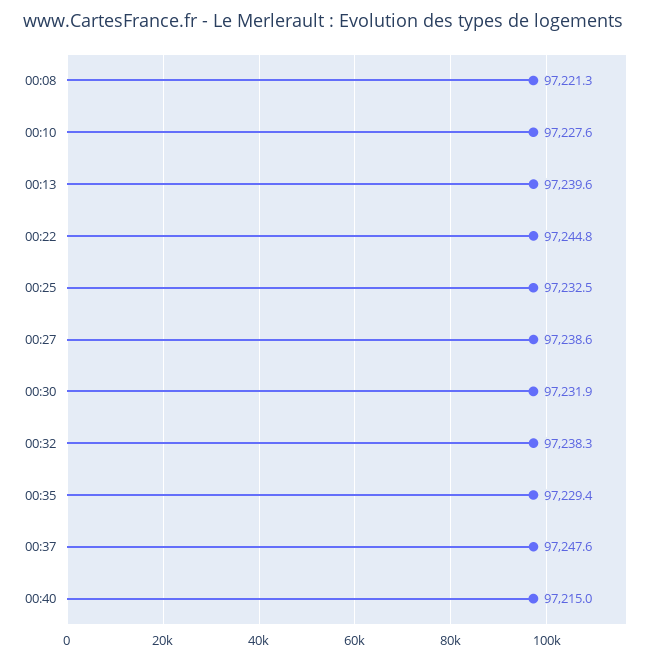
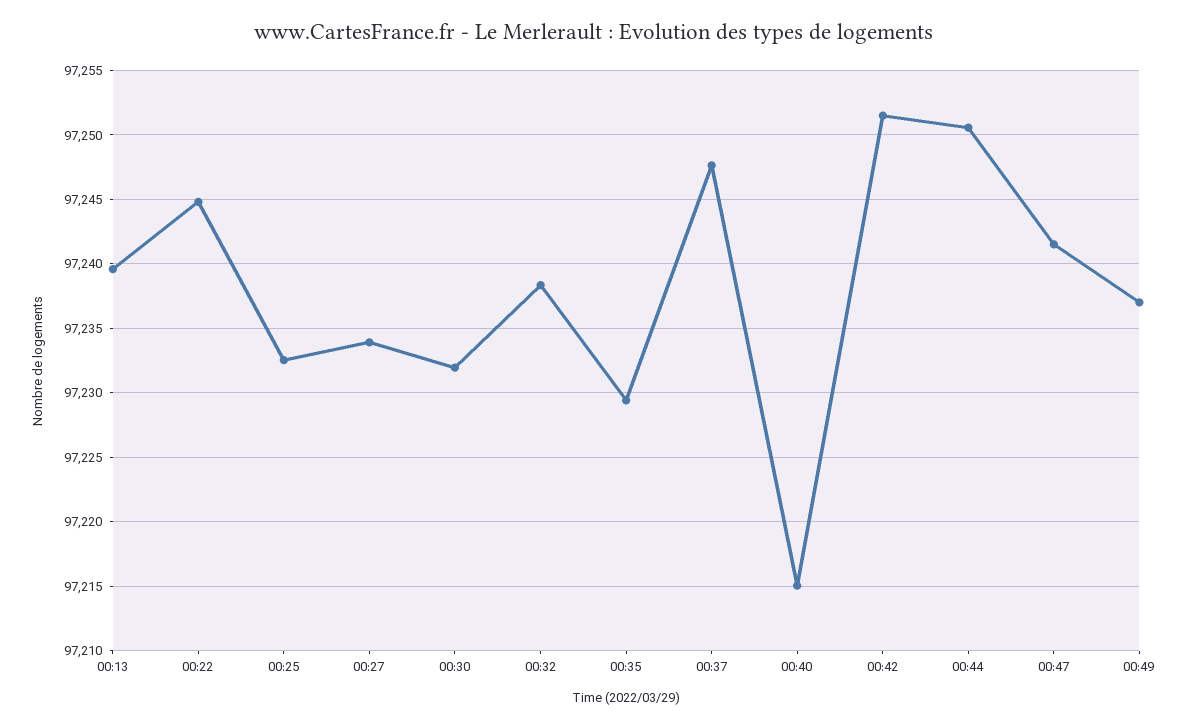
00:08: 97221.3 -> none
00:10: 97227.6 -> none
00:27: 97238.6 -> 97234
00:42: none -> 97251.5
00:44: none -> 97250.5
00:47: none -> 97241.5
00:49: none -> 97237

